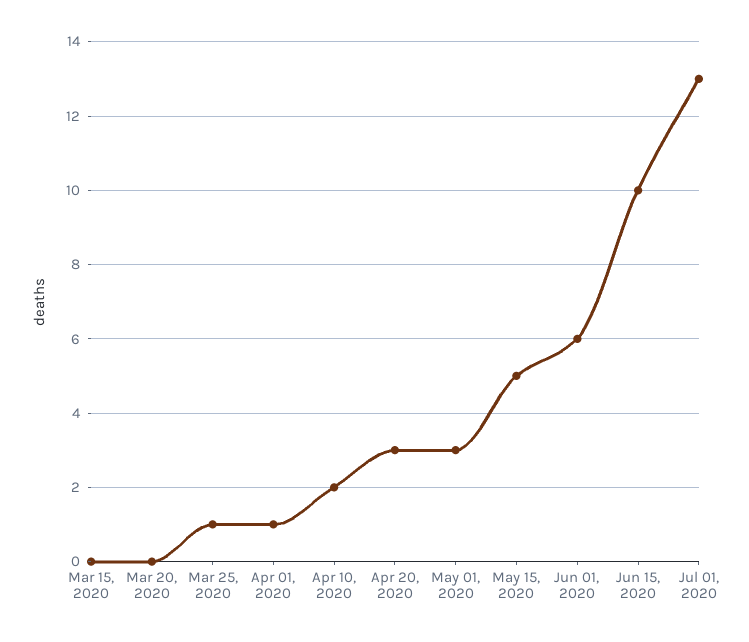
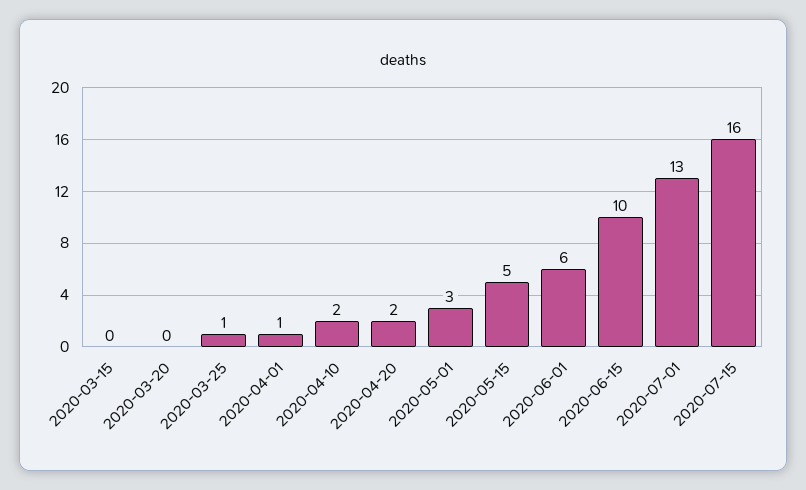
Apr 20, 2020: 3 -> 2
2020-07-15: none -> 16

